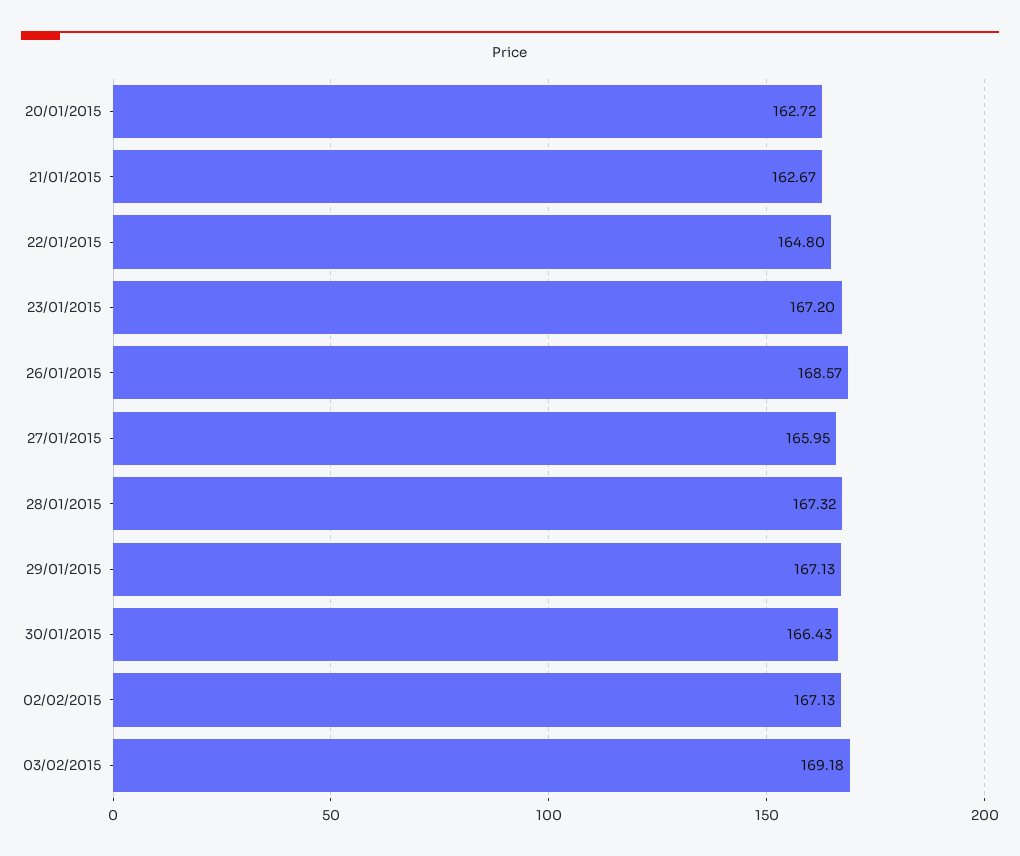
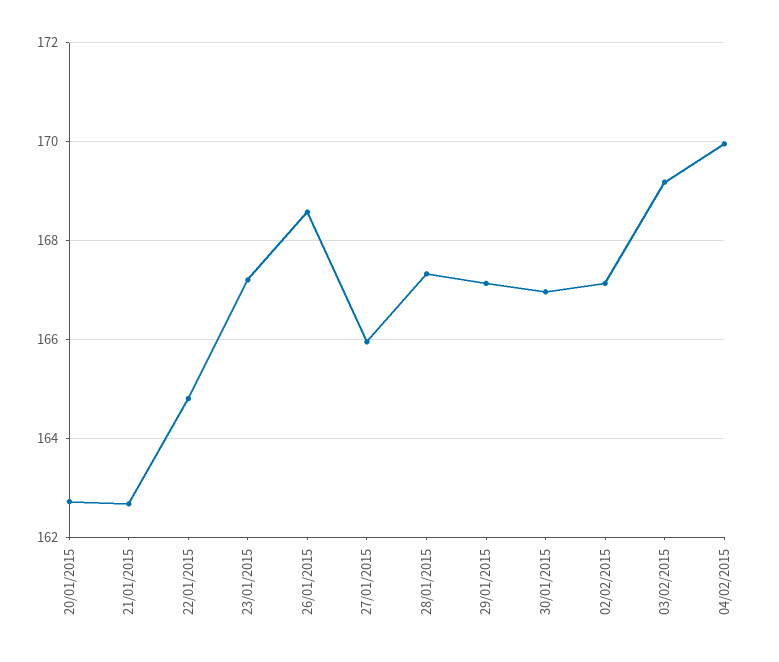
30/01/2015: 166.43 -> 167
04/02/2015: none -> 170

